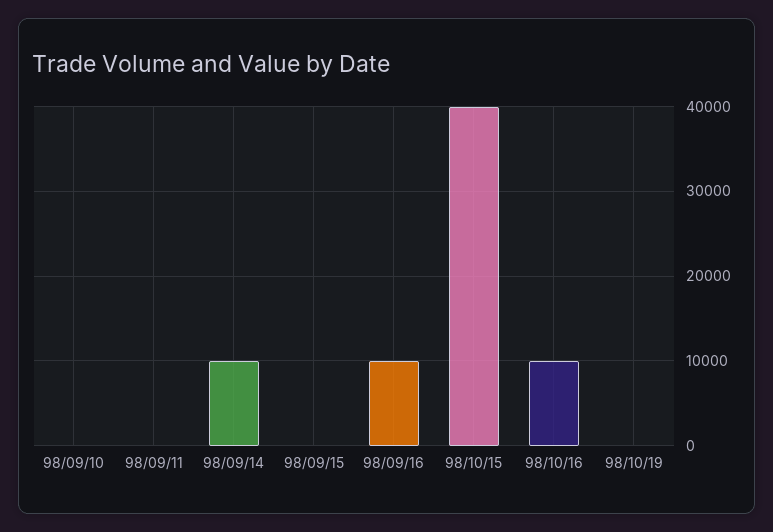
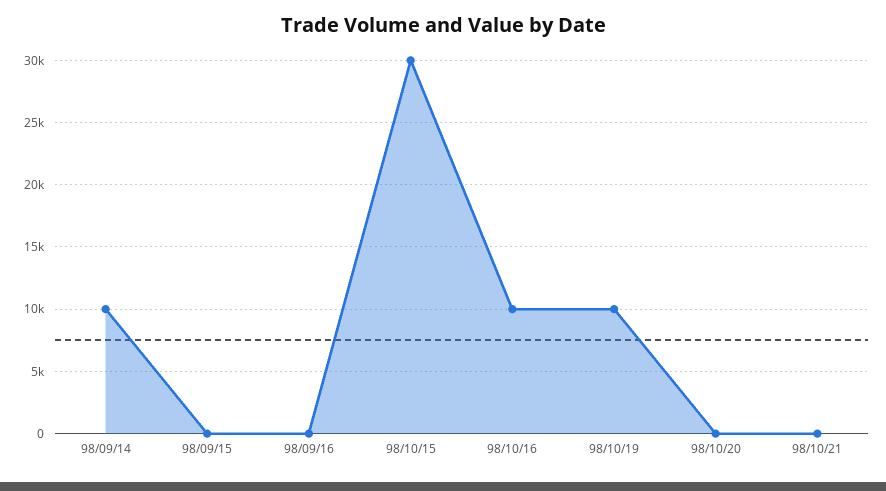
98/09/10: 0 -> none
98/09/11: 0 -> none
98/09/16: 10000 -> 0
98/10/15: 40000 -> 30000
98/10/19: 0 -> 10000
98/10/20: none -> 0
98/10/21: none -> 0

